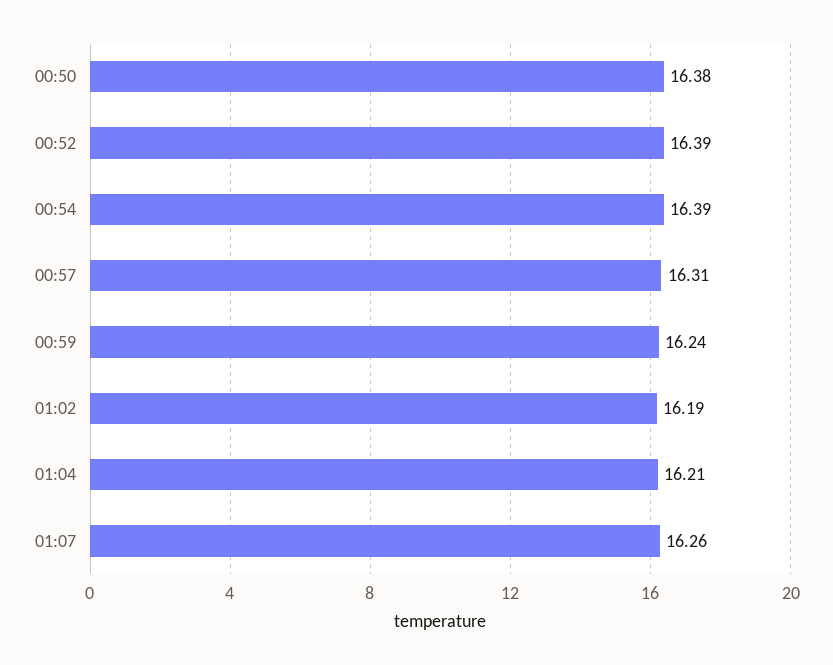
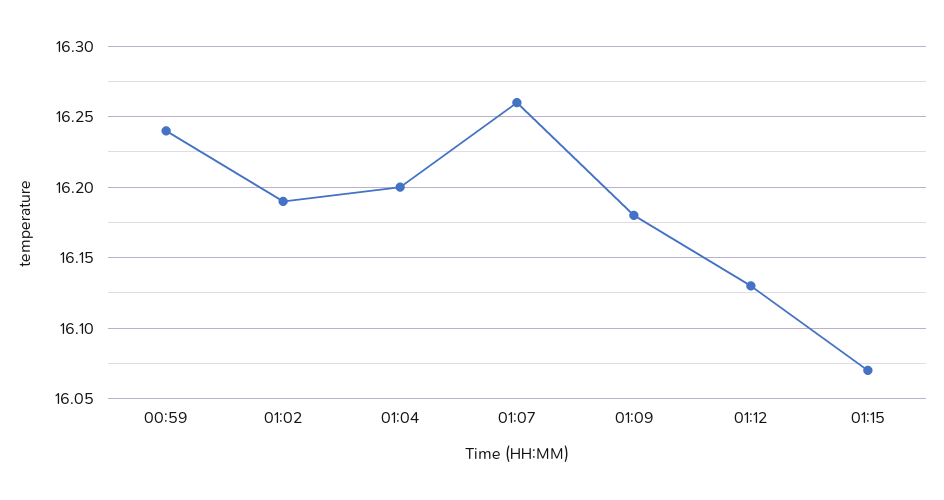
00:50: 16.38 -> none
00:52: 16.39 -> none
00:54: 16.39 -> none
00:57: 16.31 -> none
01:04: 16.21 -> 16.2
01:09: none -> 16.18
01:12: none -> 16.13
01:15: none -> 16.07

